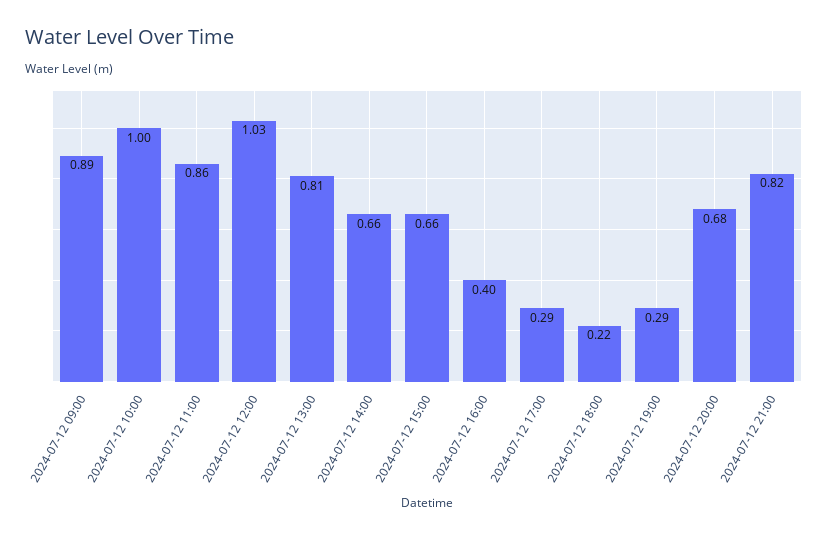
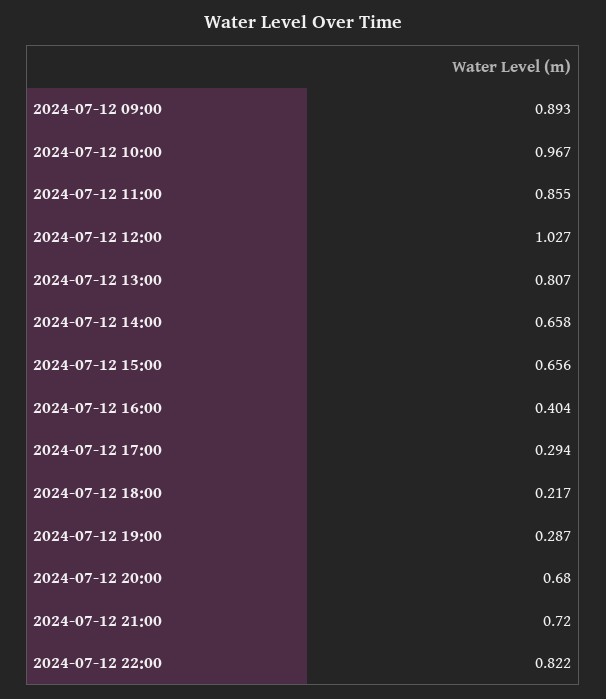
2024-07-12 10:00: 1 -> 0.967
2024-07-12 21:00: 0.82 -> 0.72
2024-07-12 22:00: none -> 0.822

